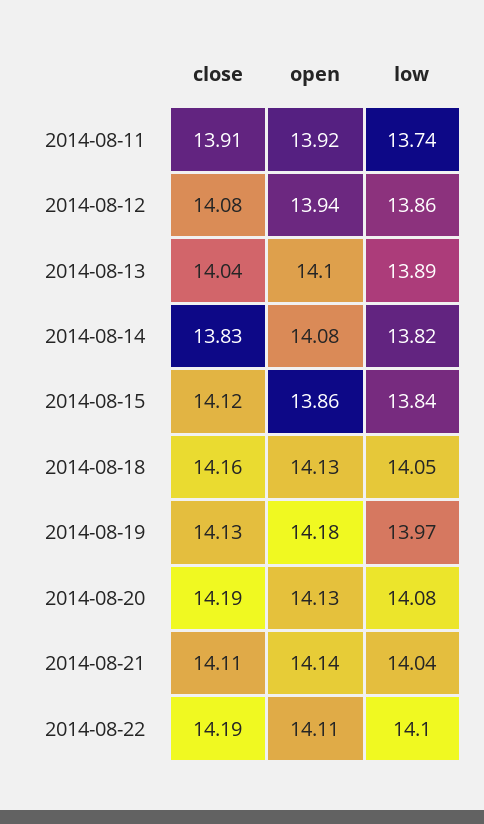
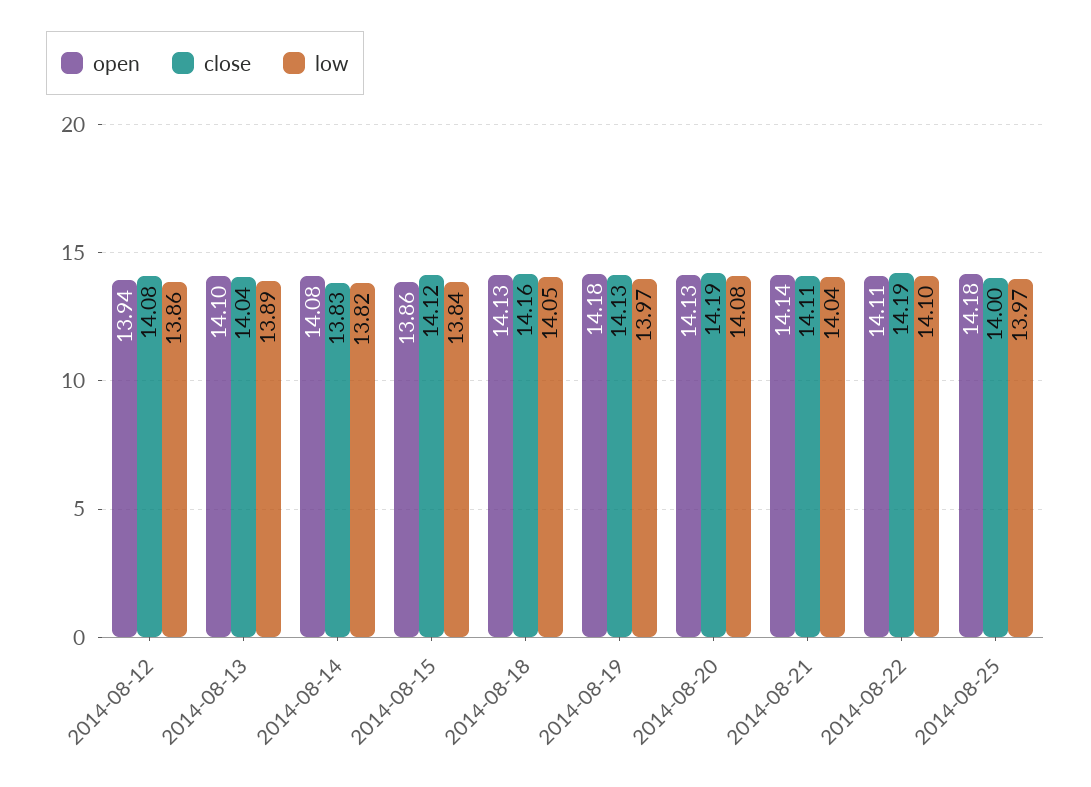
close, 2014-08-11: 13.91 -> none
open, 2014-08-11: 13.92 -> none
low, 2014-08-11: 13.74 -> none
open, 2014-08-25: none -> 14.18
close, 2014-08-25: none -> 14
low, 2014-08-25: none -> 13.97

